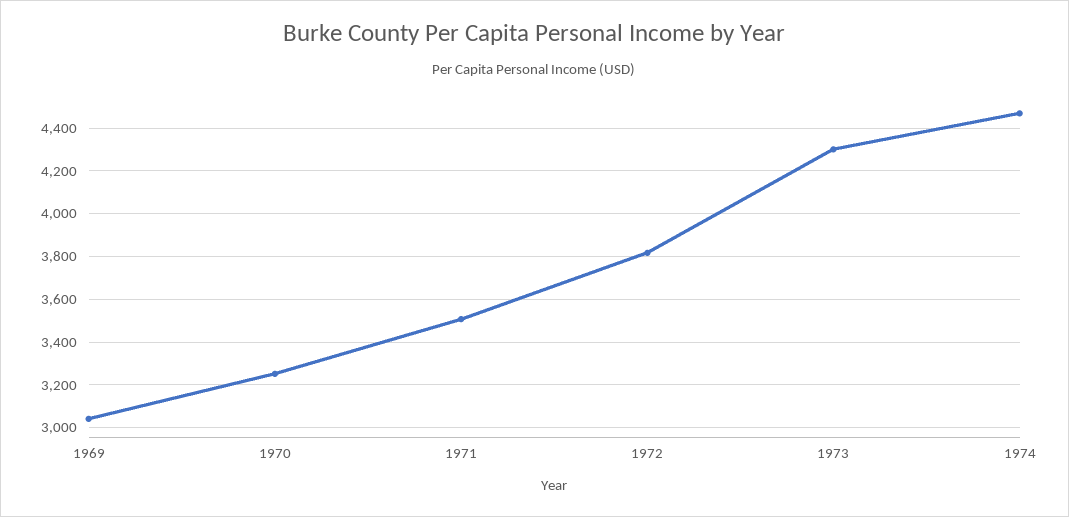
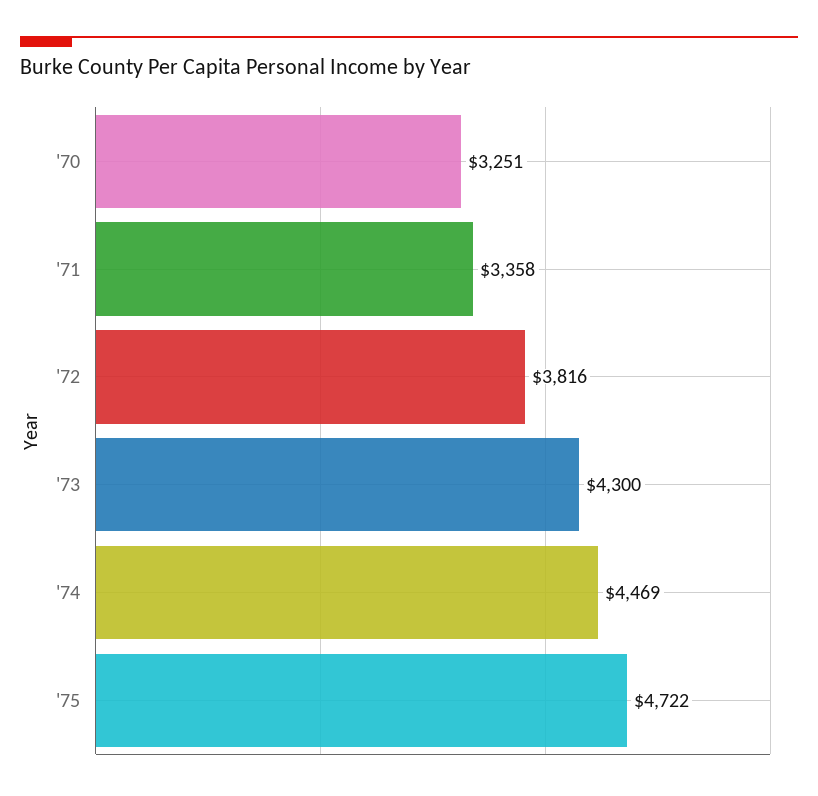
1969: 3050 -> none
1971: 3500 -> 3358
'75: none -> 4722

